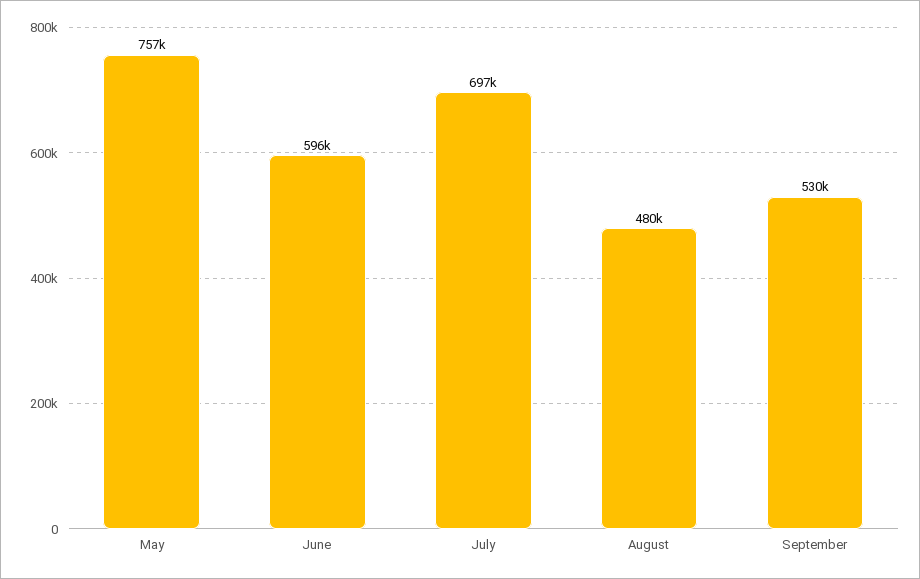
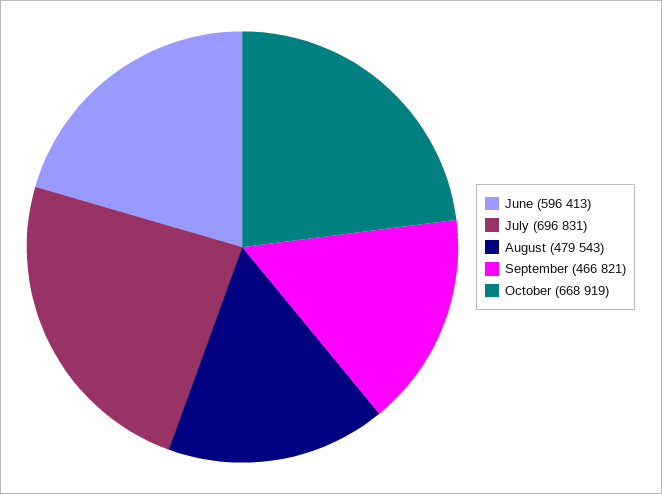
May: 757000 -> none
September: 530000 -> 466821
October: none -> 668919

